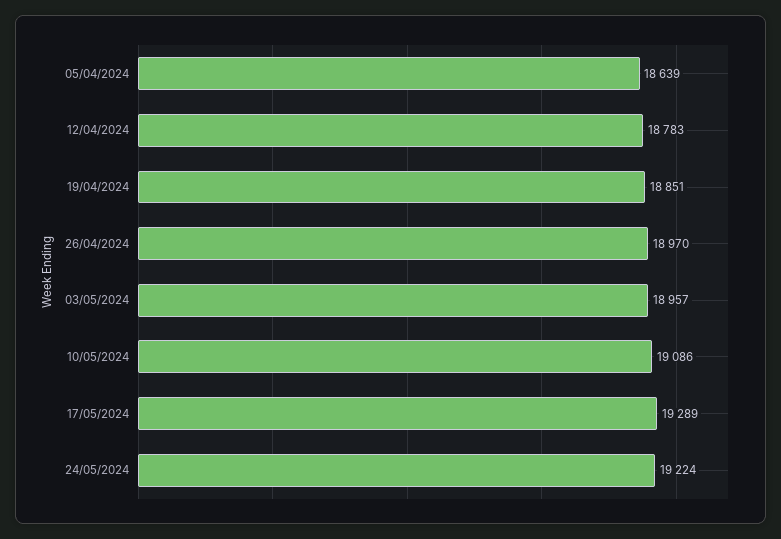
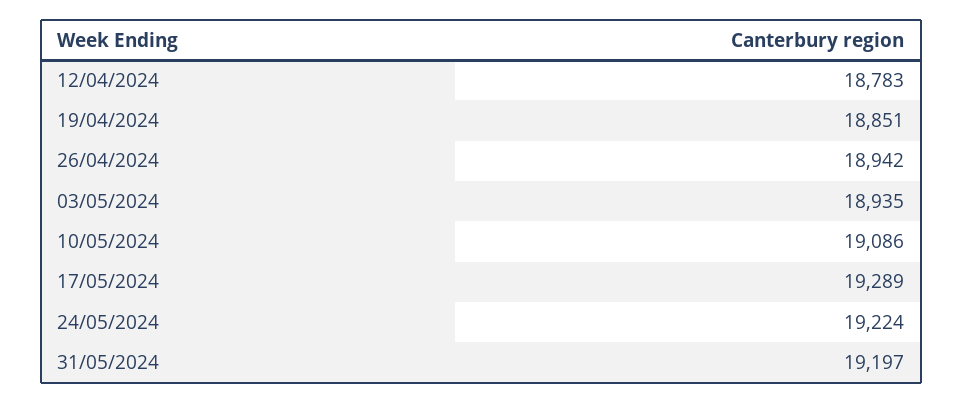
05/04/2024: 18639 -> none
26/04/2024: 18970 -> 18942
03/05/2024: 18957 -> 18935
31/05/2024: none -> 19197

